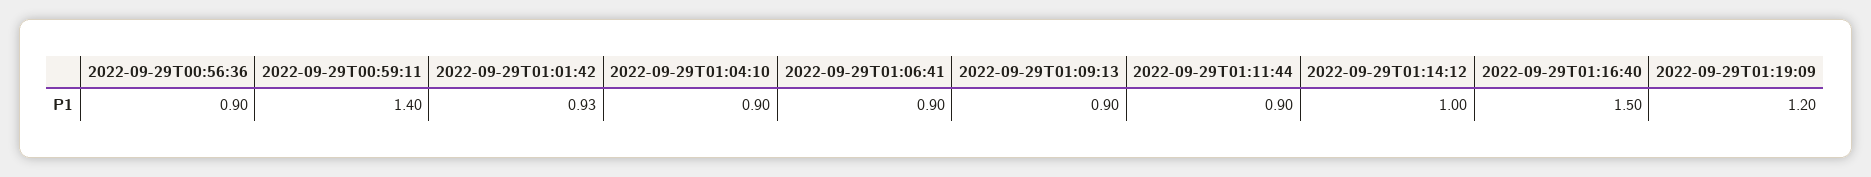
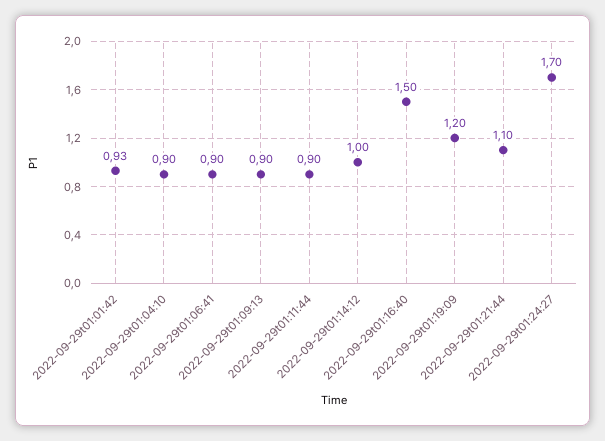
2022-09-29T00:56:36: 0.9 -> none
2022-09-29T00:59:11: 1.4 -> none
2022-09-29t01:21:44: none -> 1.1
2022-09-29t01:24:27: none -> 1.7

